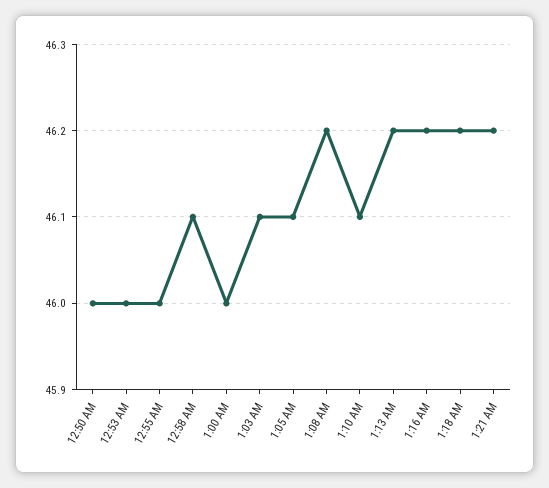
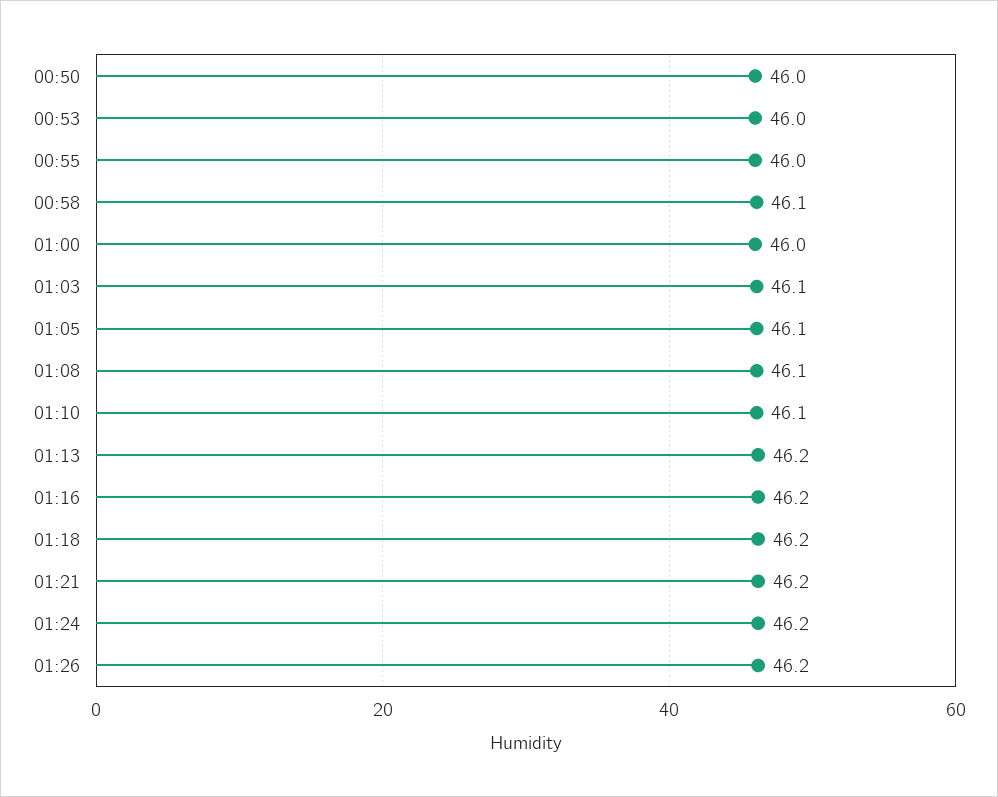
1:08 AM: 46.2 -> 46.1
01:24: none -> 46.2
01:26: none -> 46.2

